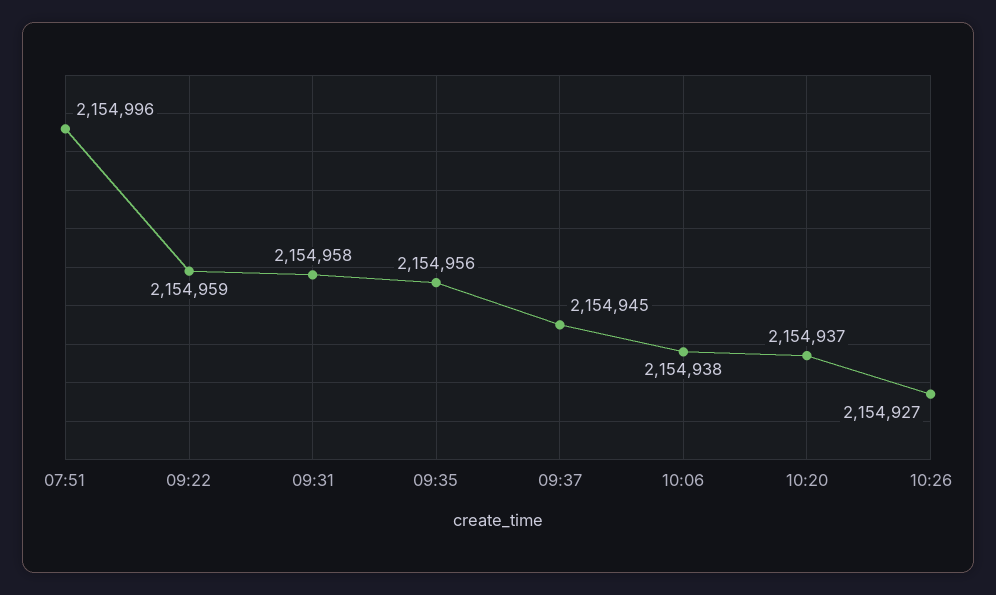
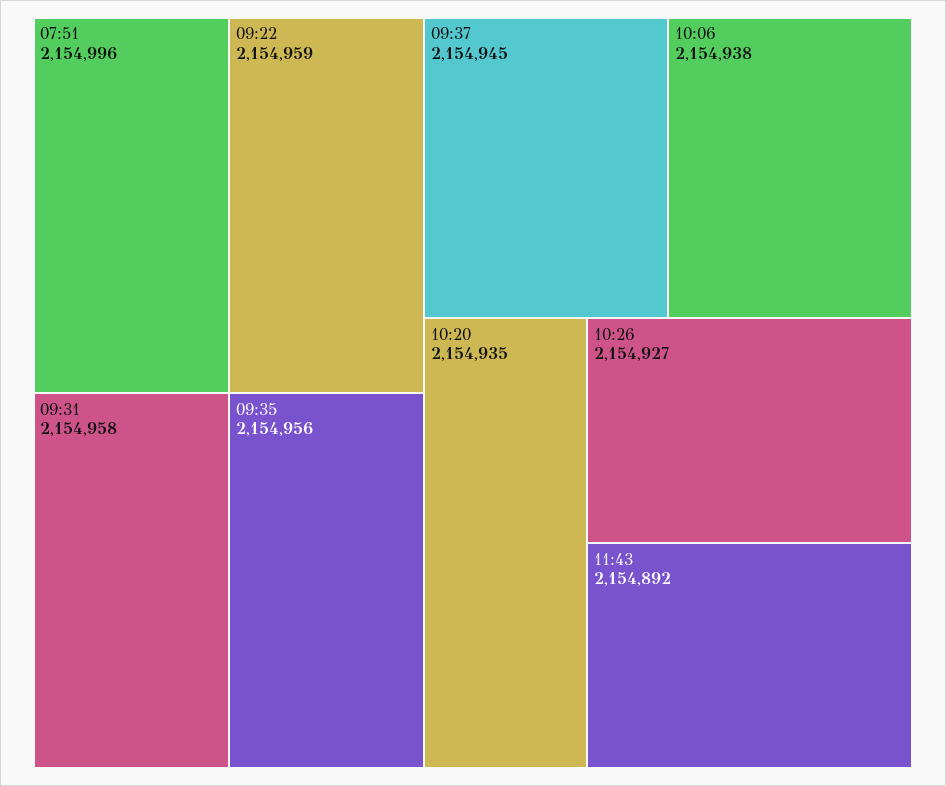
10:20: 2154937 -> 2154935
11:43: none -> 2154892

